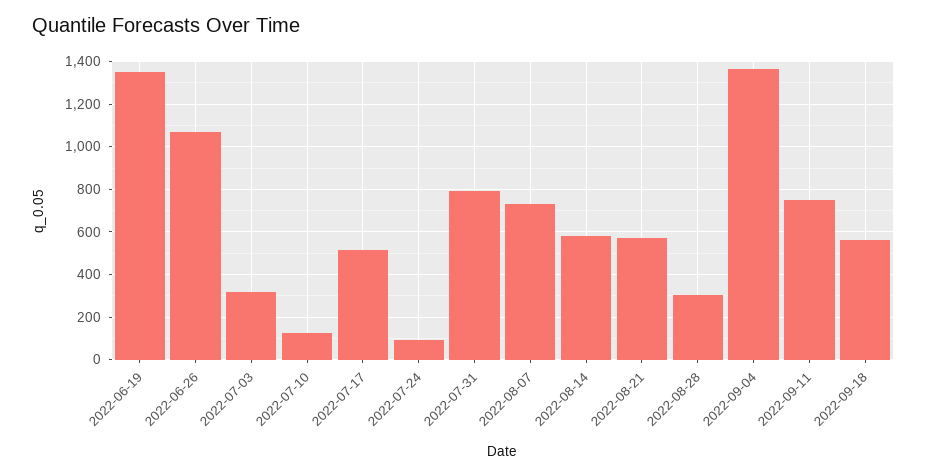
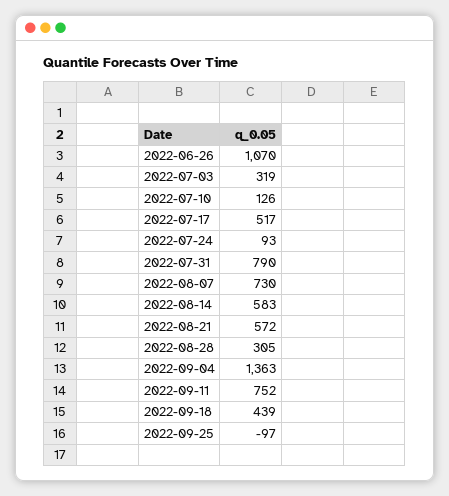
2022-06-19: 1350 -> none
2022-09-18: 550 -> 439
2022-09-25: none -> -97

